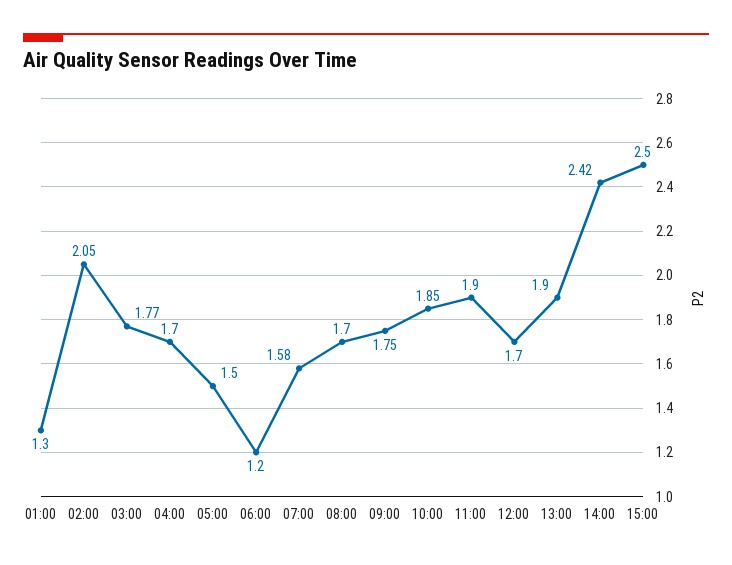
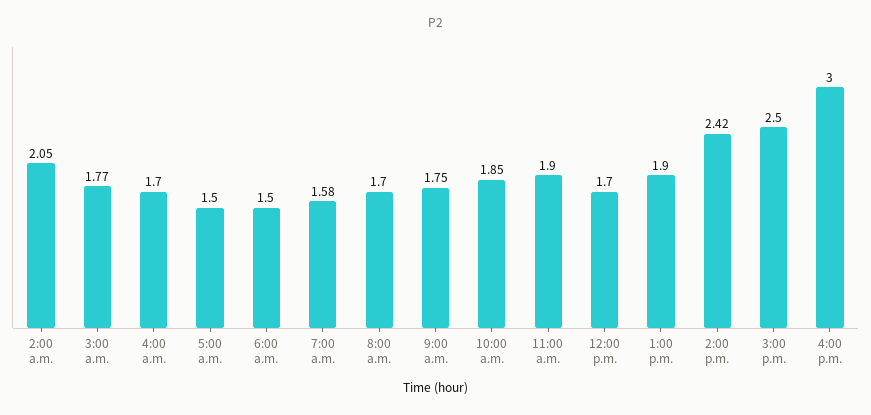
01:00: 1.3 -> none
06:00: 1.2 -> 1.5
4:00 p.m.: none -> 3

